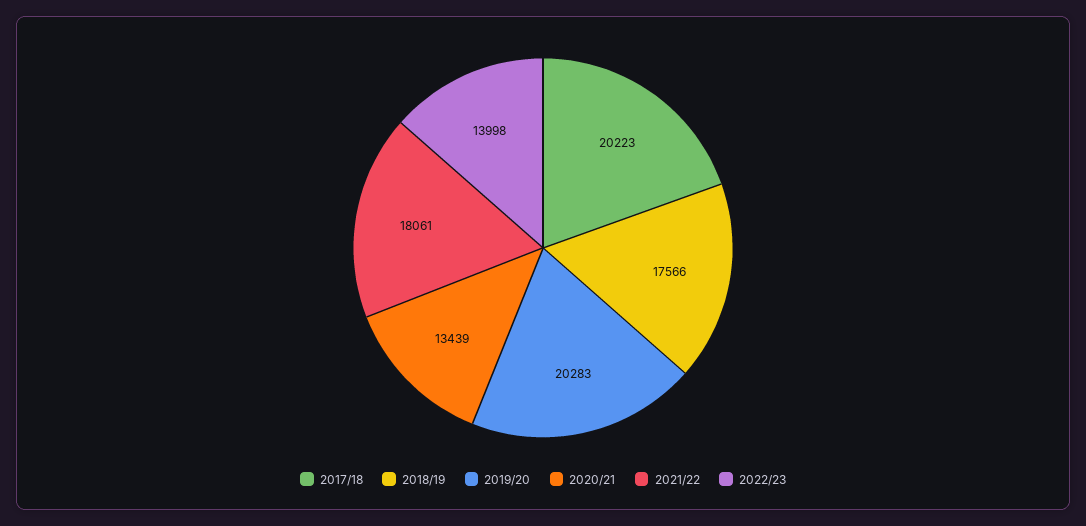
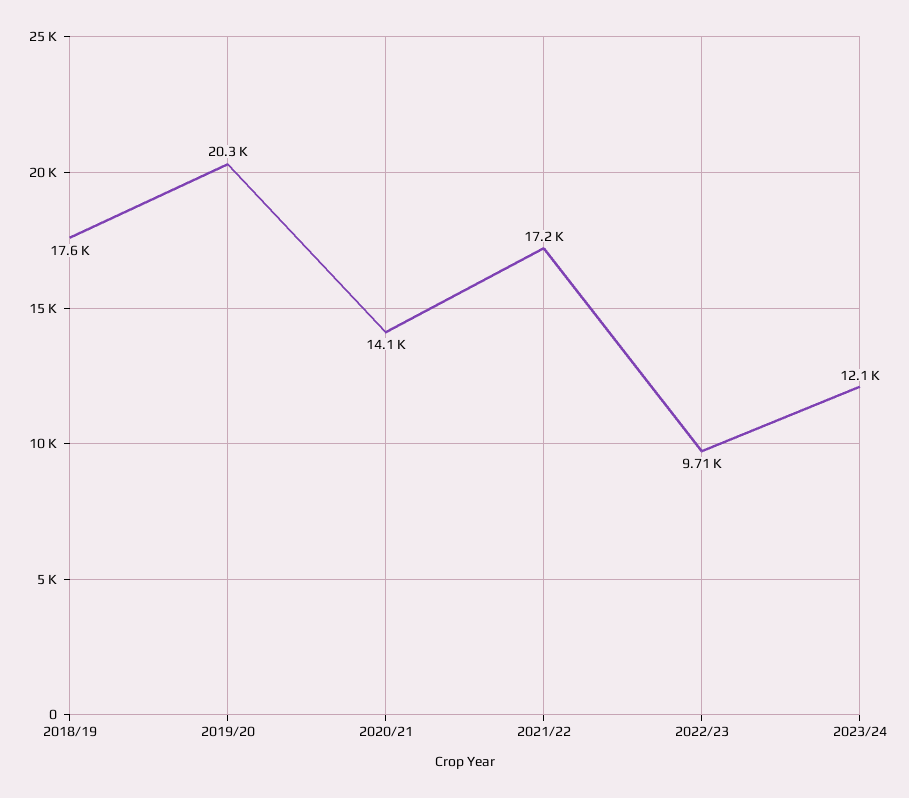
2017/18: 20223 -> none
2020/21: 13439 -> 14100
2021/22: 18061 -> 17200
2022/23: 13998 -> 9710
2023/24: none -> 12100

